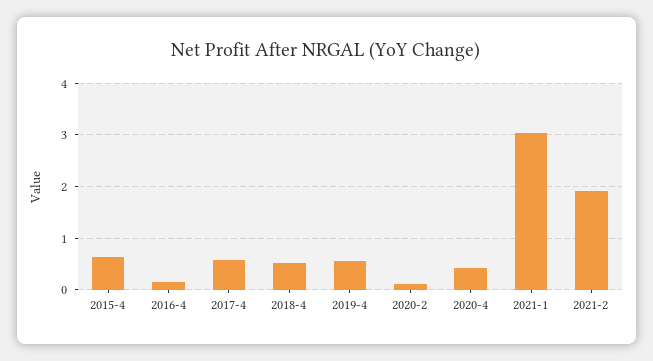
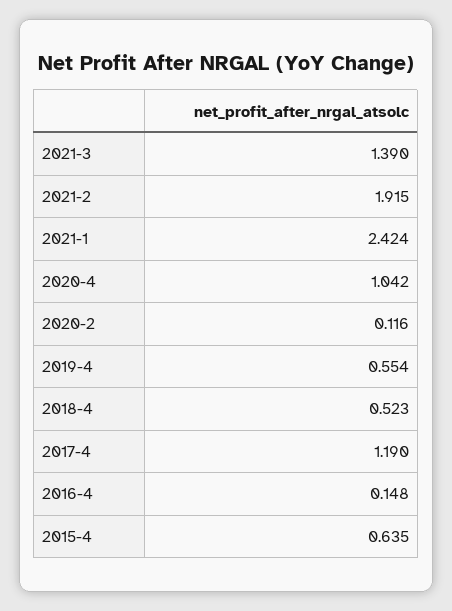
2017-4: 0.6 -> 1.19
2020-4: 0.4 -> 1.042
2021-1: 3 -> 2.424
2021-3: none -> 1.39

